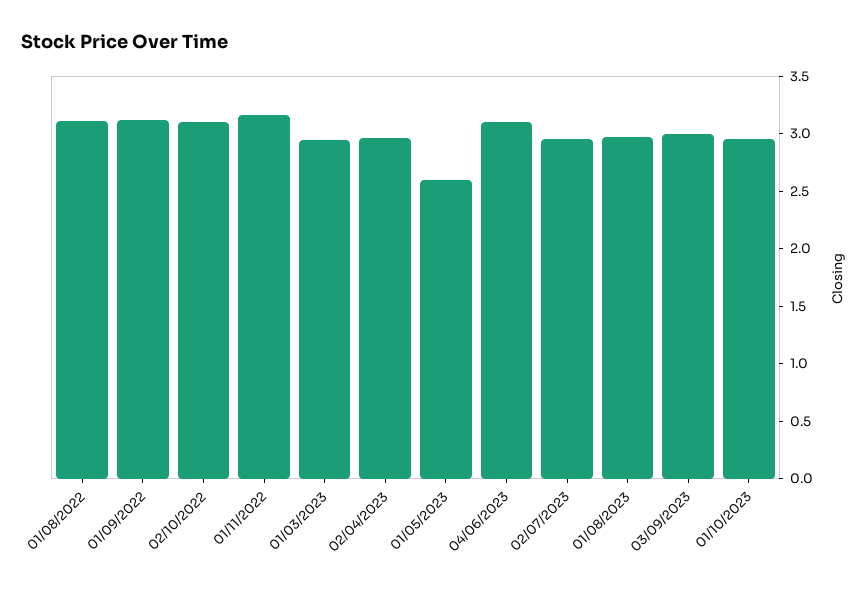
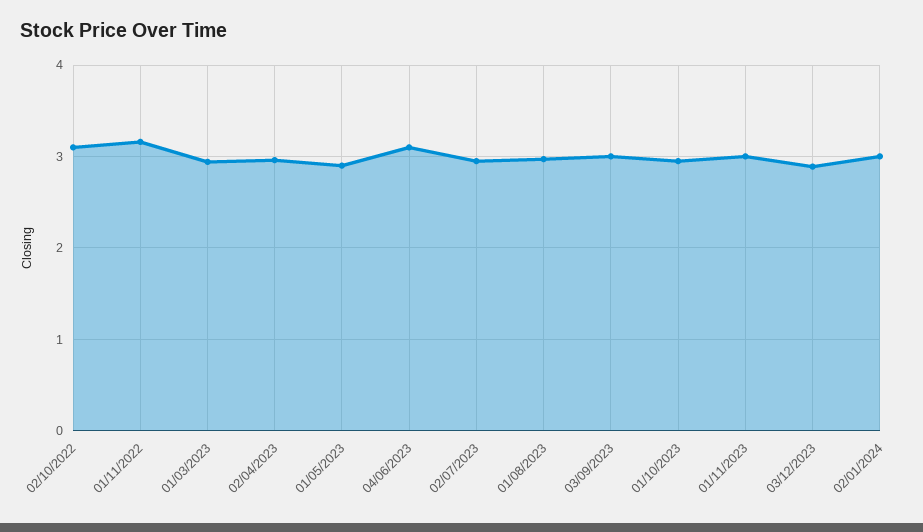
01/08/2022: 3.1 -> none
01/09/2022: 3.1 -> none
01/05/2023: 2.6 -> 2.9
01/11/2023: none -> 3
03/12/2023: none -> 2.9
02/01/2024: none -> 3

